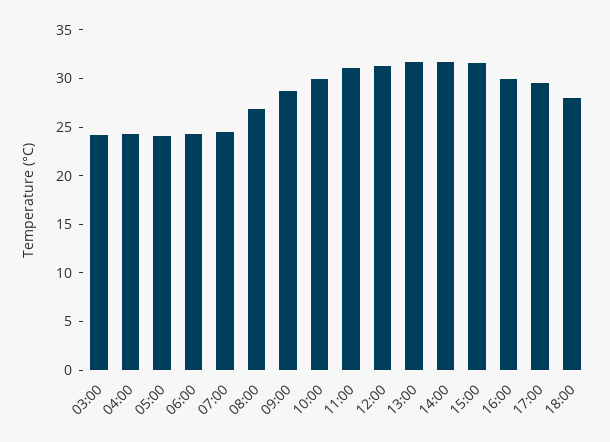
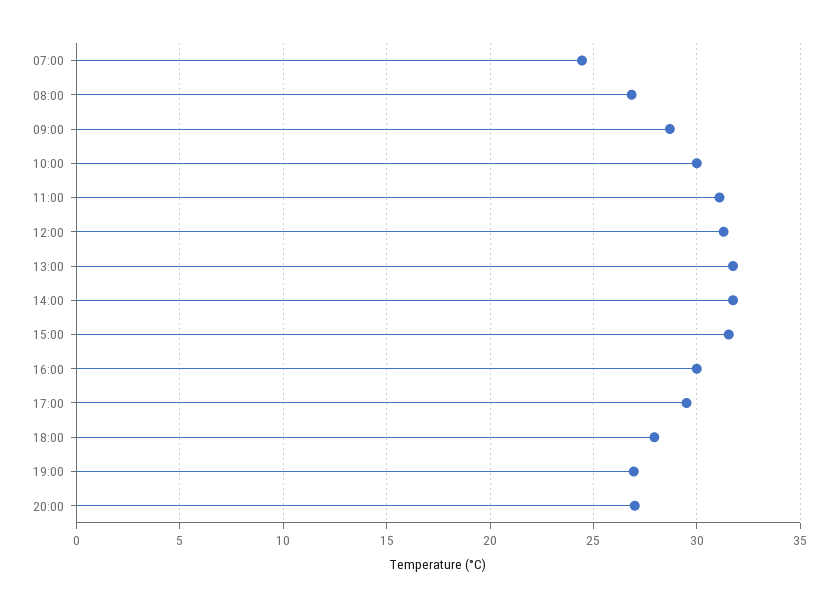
03:00: 24 -> none
04:00: 24 -> none
05:00: 24 -> none
06:00: 24 -> none
19:00: none -> 27
20:00: none -> 27

